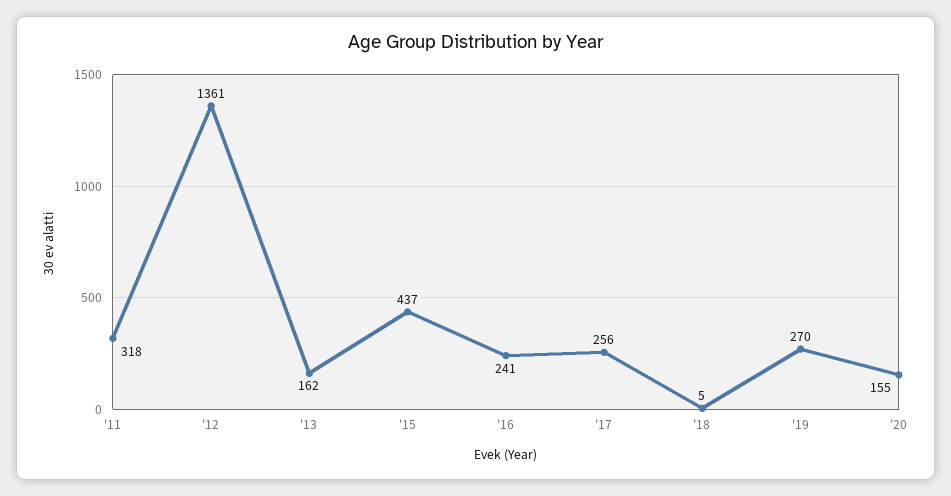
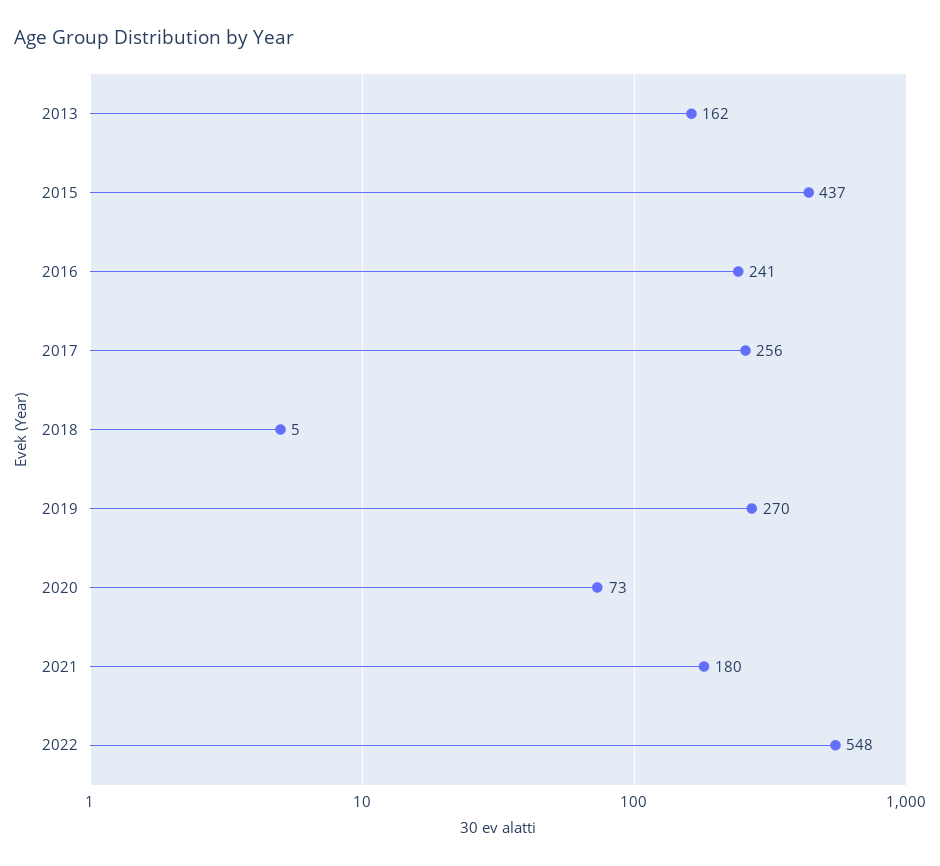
'11: 318 -> none
'12: 1361 -> none
'20: 155 -> 73
2021: none -> 180
2022: none -> 548

